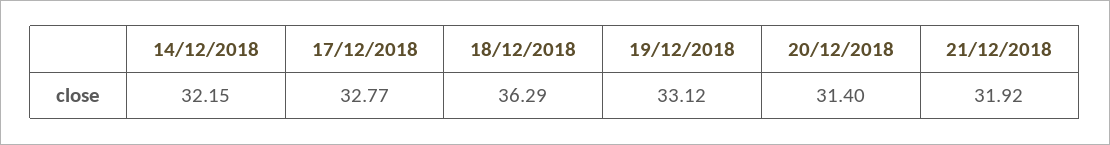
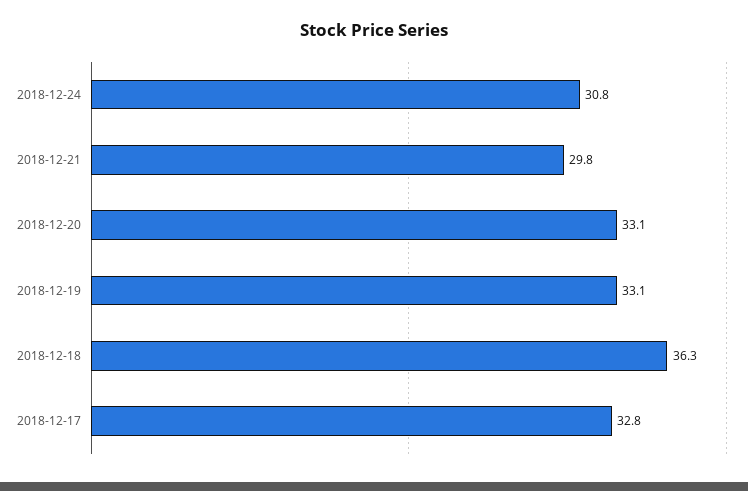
14/12/2018: 32.15 -> none
20/12/2018: 31.4 -> 33.1
21/12/2018: 31.92 -> 29.8
2018-12-24: none -> 30.8

